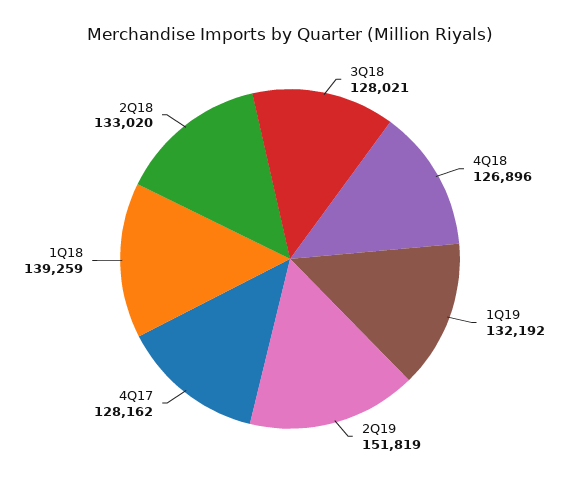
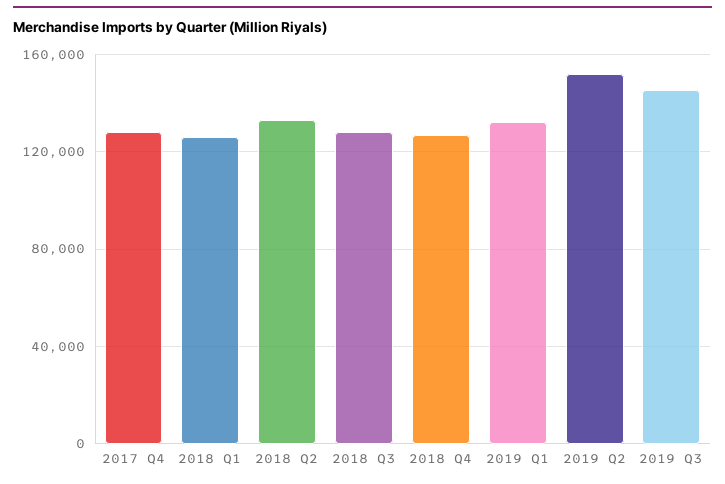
1Q18: 139259 -> 125000
2019 Q3: none -> 145000

